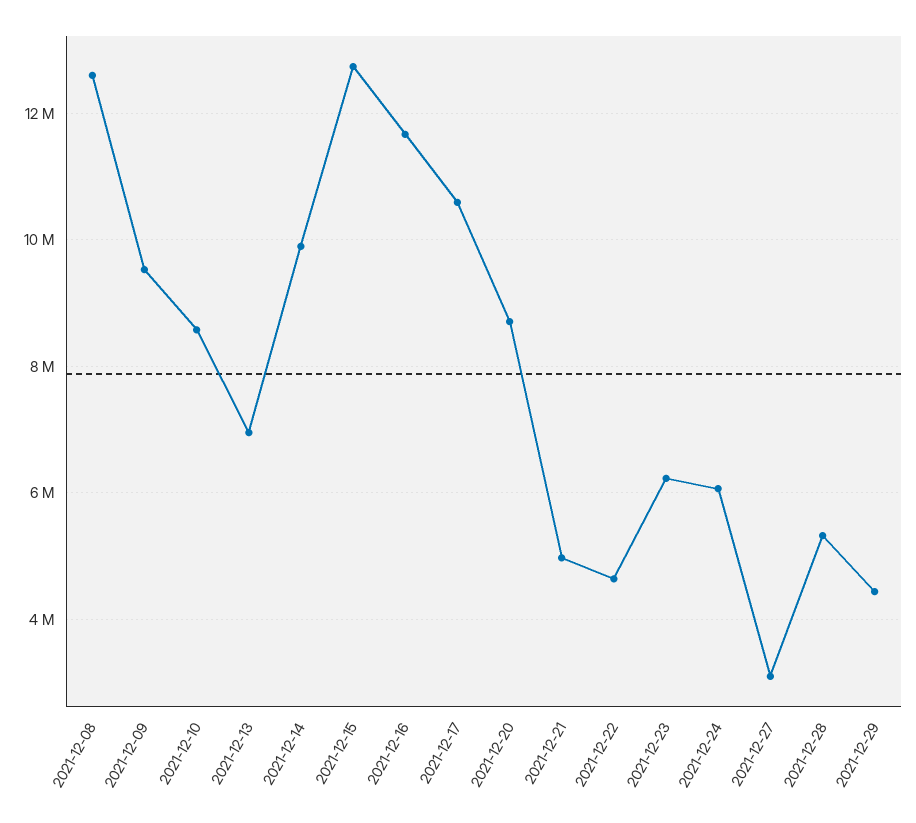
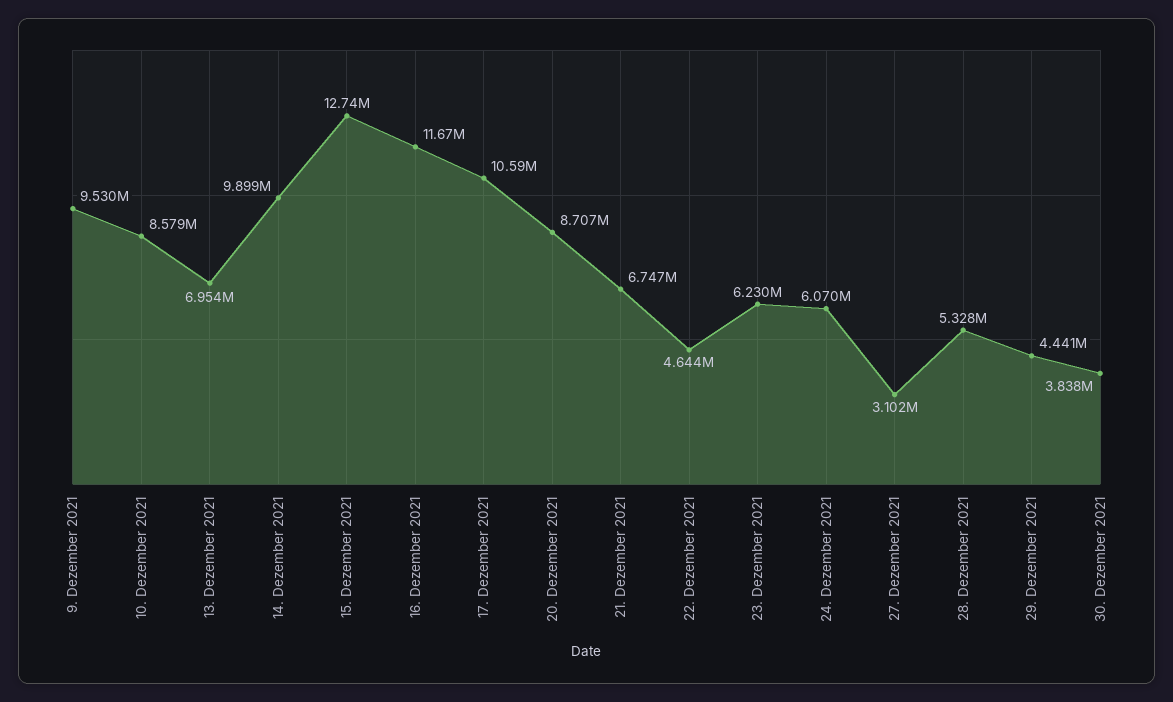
2021-12-08: 12600000 -> none
2021-12-21: 5000000 -> 6747000
30. Dezember 2021: none -> 3838000

